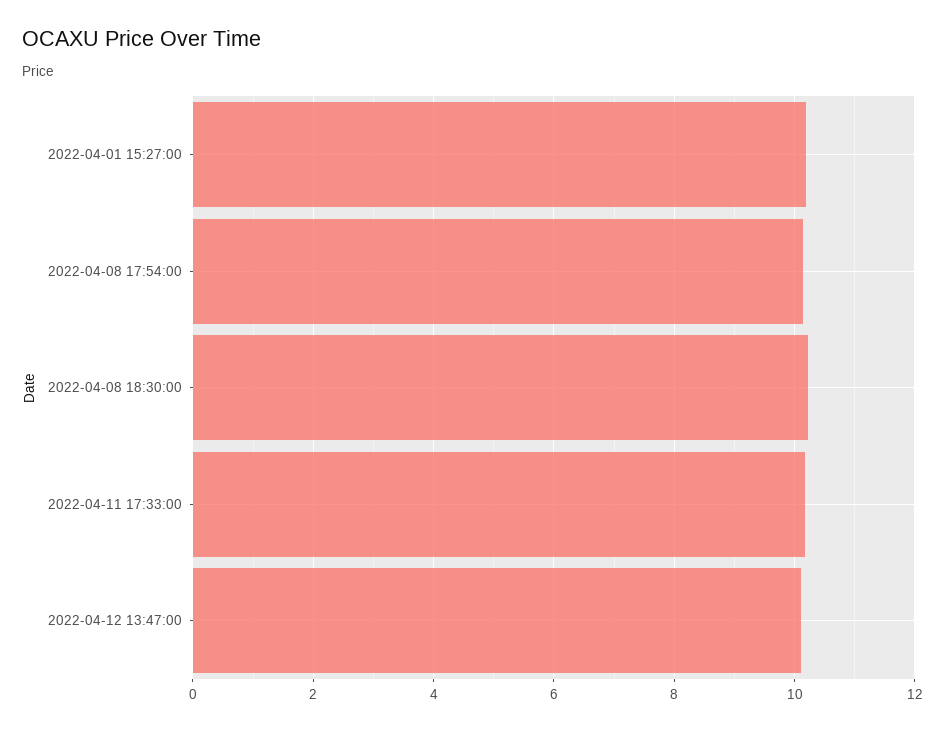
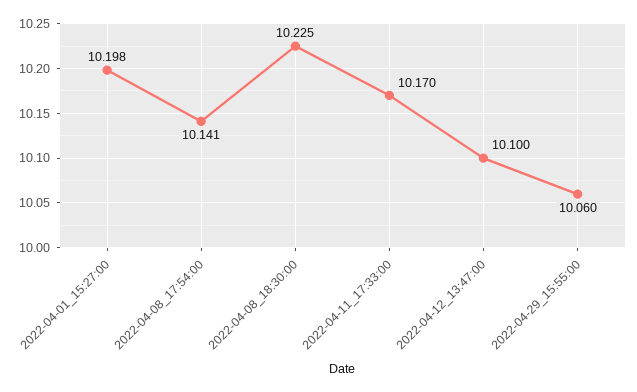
2022-04-29_15:55:00: none -> 10.06

